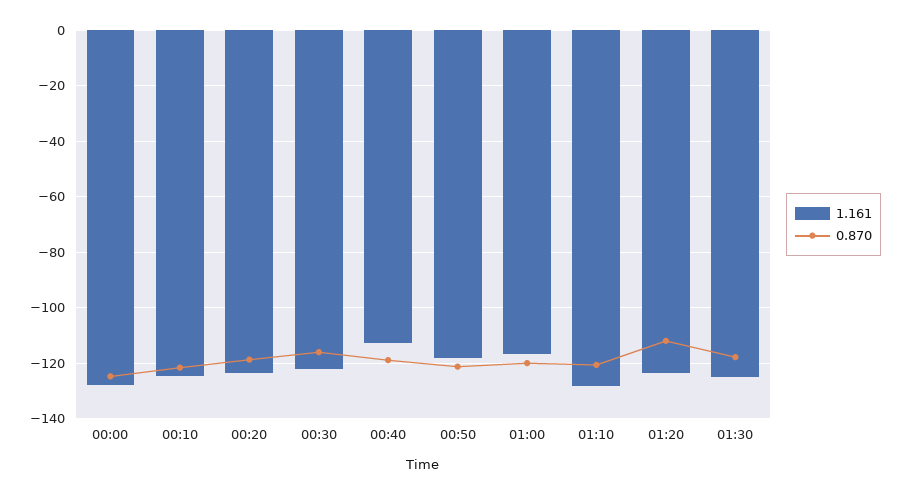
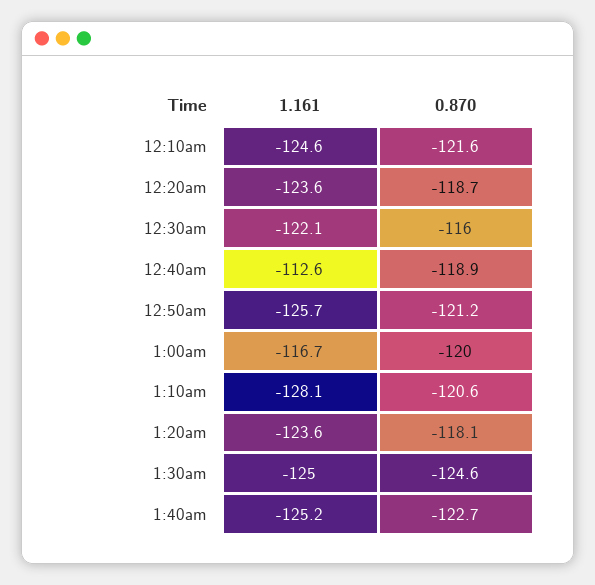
1.161, 00:00: -127.5 -> none
0.870, 00:00: -125 -> none
1.161, 00:50: -117.5 -> -125.7
0.870, 01:20: -112.5 -> -118.1
0.870, 01:30: -117.5 -> -124.6
1.161, 1:40am: none -> -125.2
0.870, 1:40am: none -> -122.7

